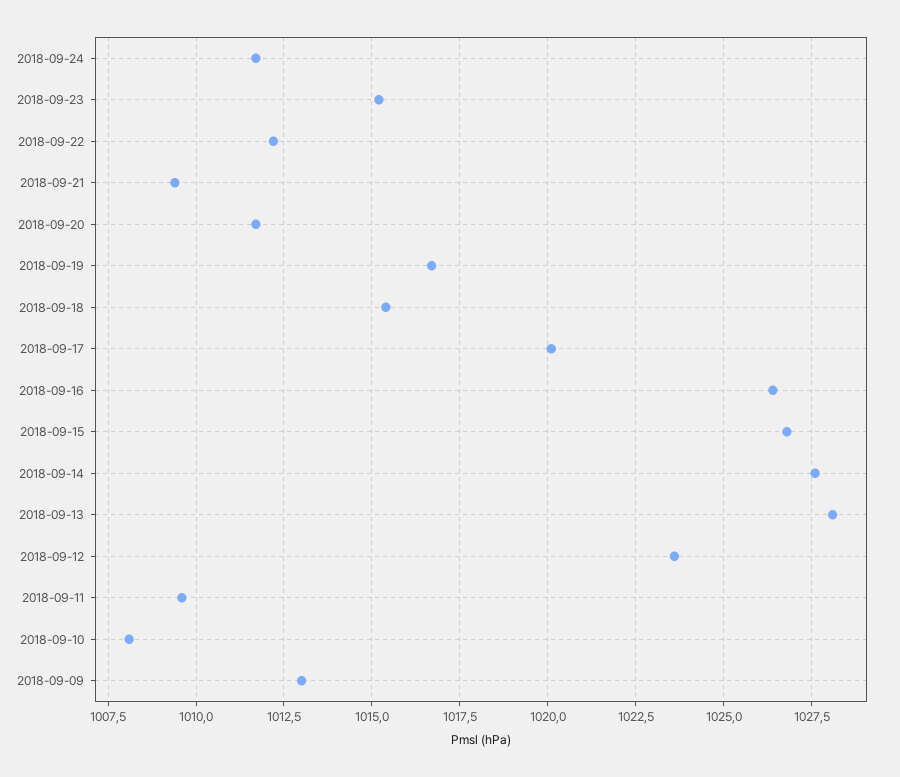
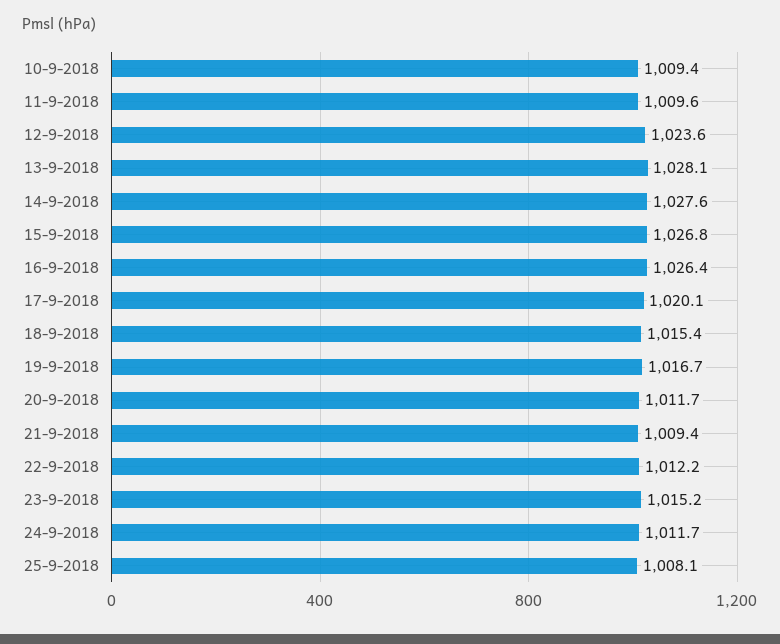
2018-09-10: 1008 -> 1009.4
2018-09-09: 1013 -> none
25-9-2018: none -> 1008.1

